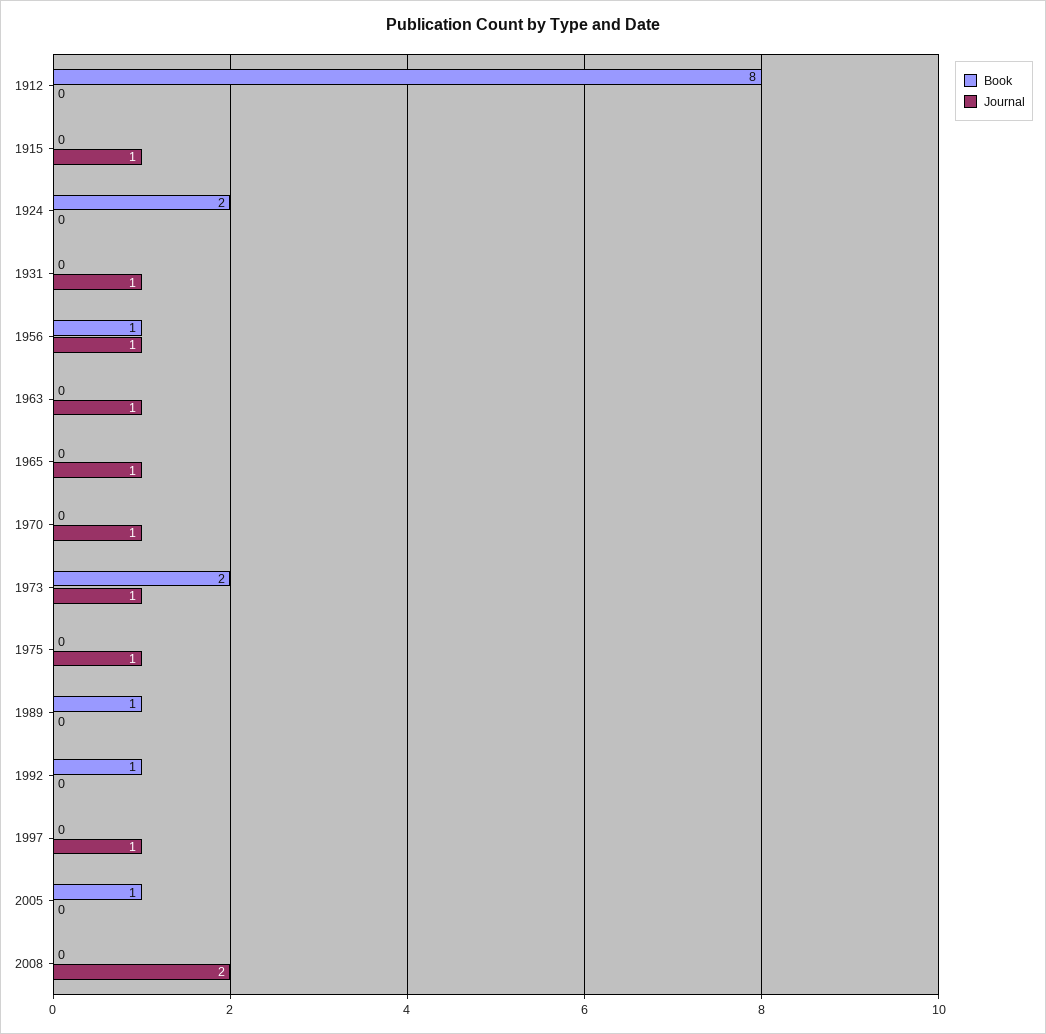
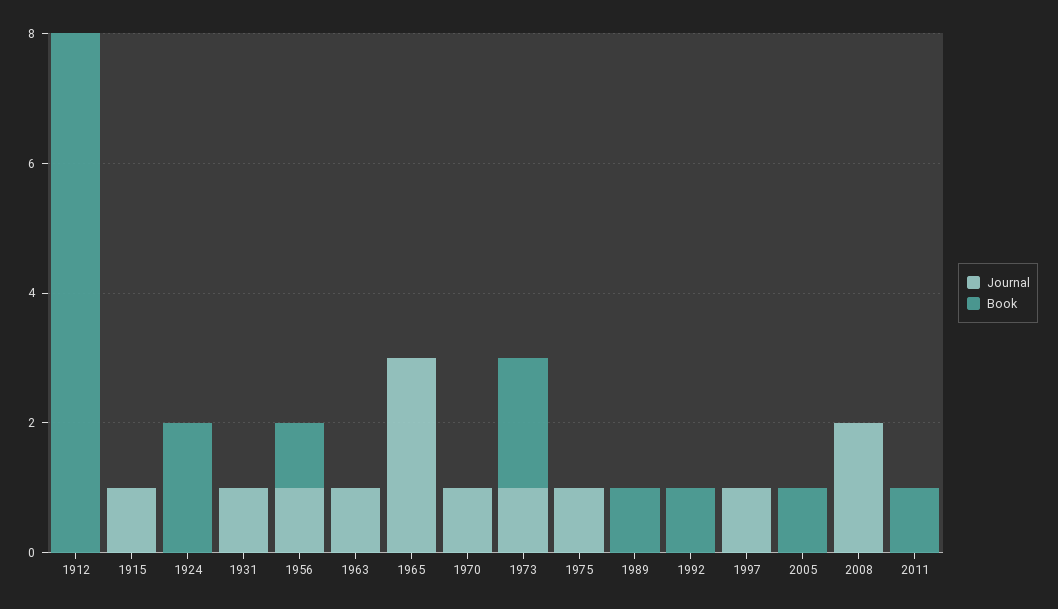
Journal, 1965: 1 -> 3
Journal, 2011: none -> 0
Book, 2011: none -> 1

